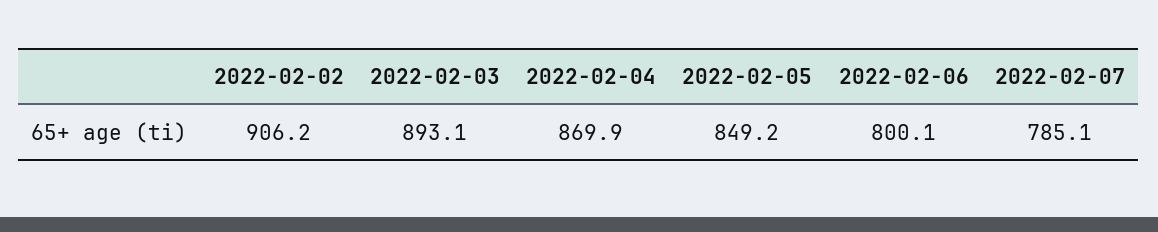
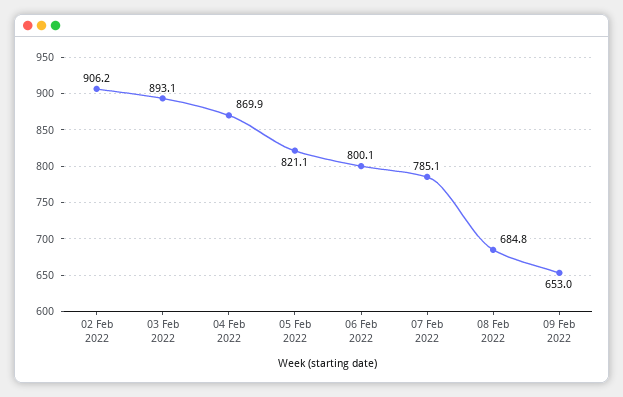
2022-02-05: 849.2 -> 821.1
08 Feb 2022: none -> 684.8
09 Feb 2022: none -> 653

